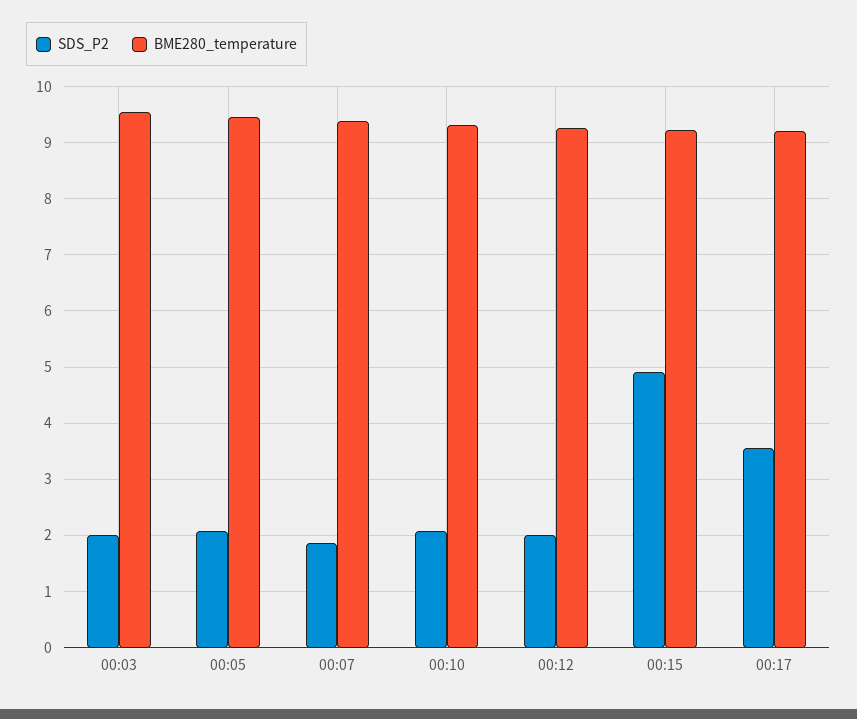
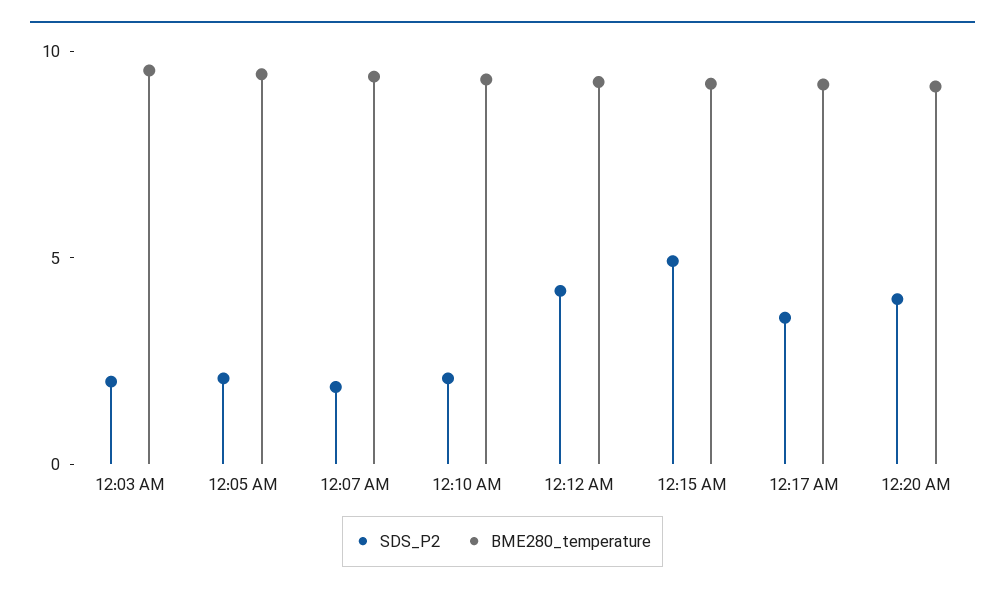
SDS_P2, 00:12: 2 -> 4
SDS_P2, 12:20 AM: none -> 4
BME280_temperature, 12:20 AM: none -> 9

